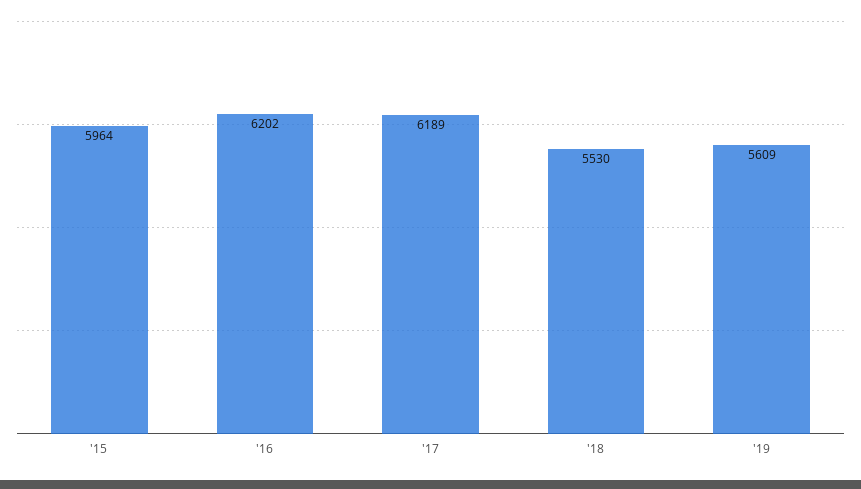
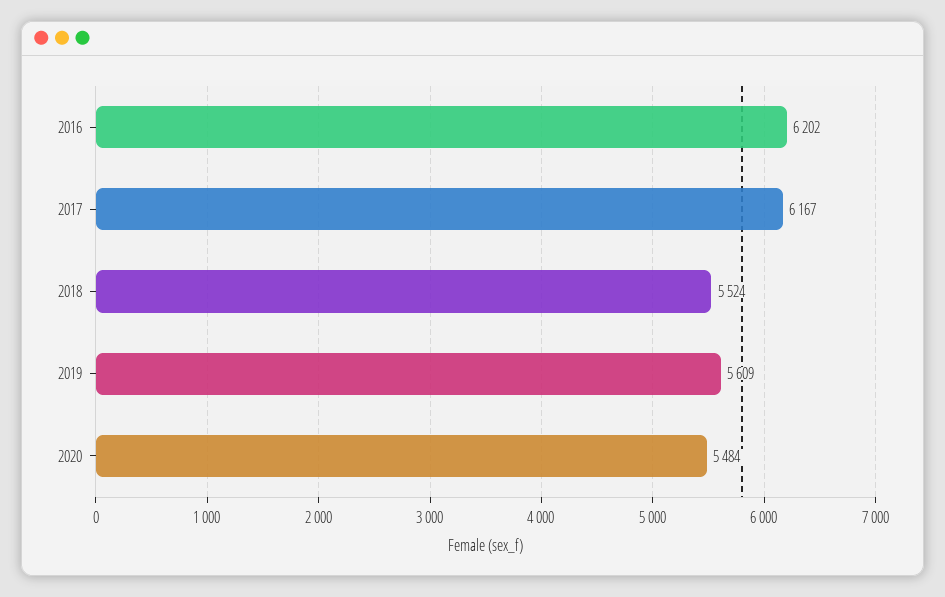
'15: 5964 -> none
'17: 6189 -> 6167
'18: 5530 -> 5524
2020: none -> 5484

